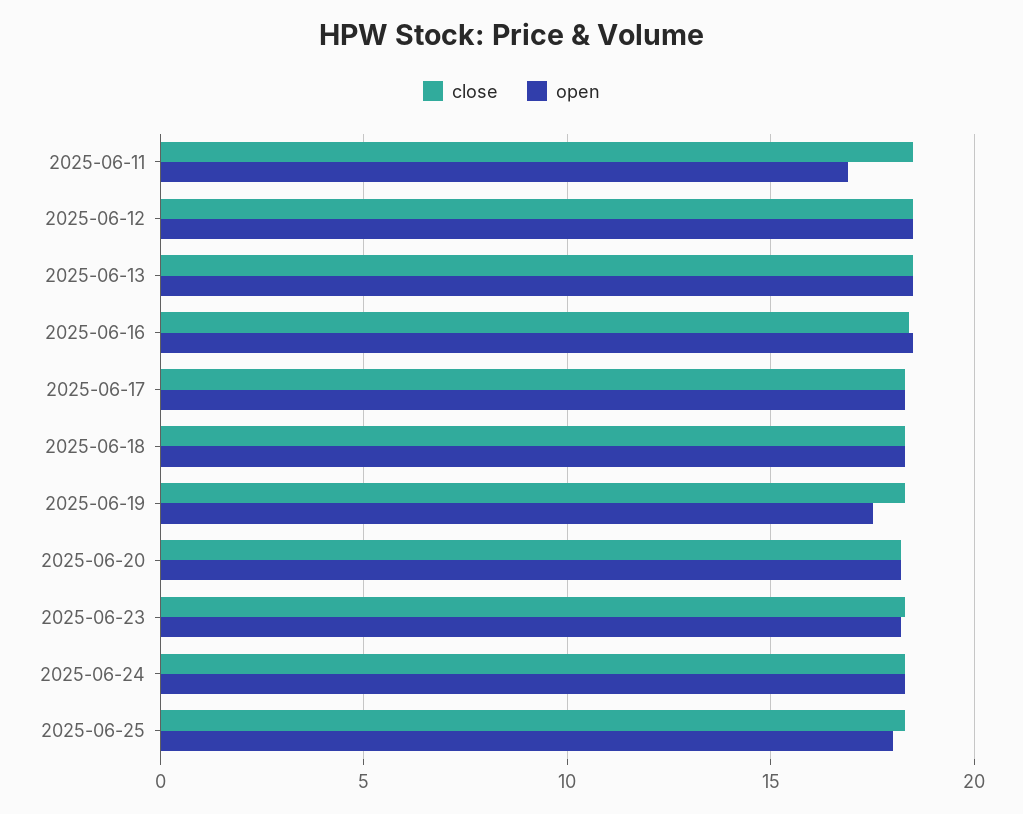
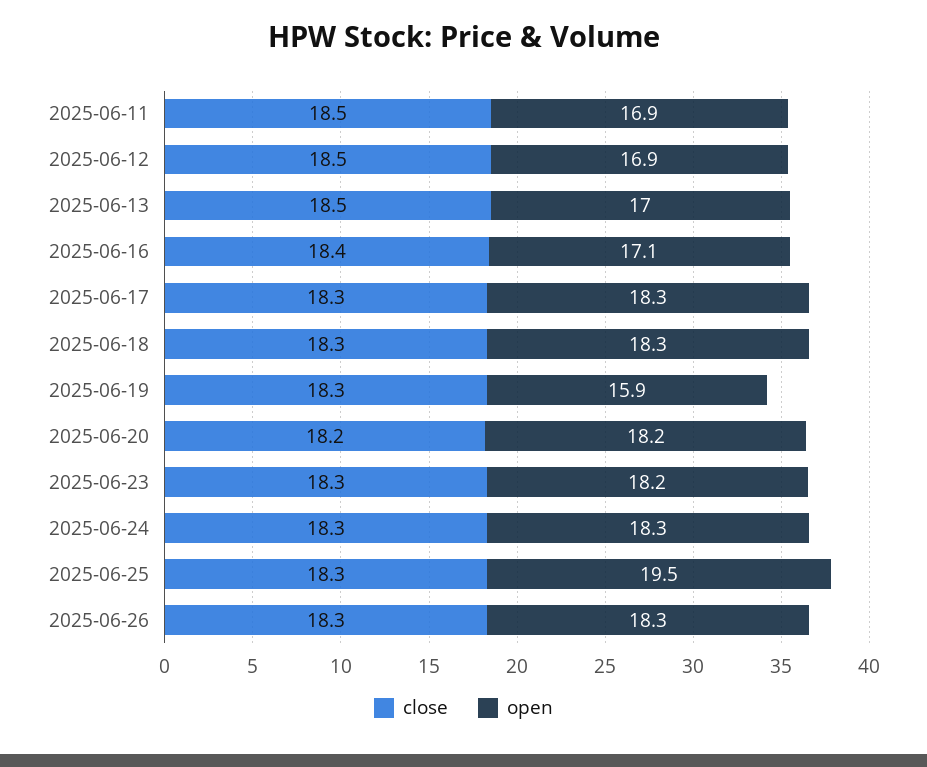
open, 2025-06-12: 18.5 -> 16.9
open, 2025-06-13: 18.5 -> 17
open, 2025-06-16: 18.5 -> 17.1
open, 2025-06-19: 17.5 -> 15.9
open, 2025-06-25: 18 -> 19.5
close, 2025-06-26: none -> 18.3
open, 2025-06-26: none -> 18.3

